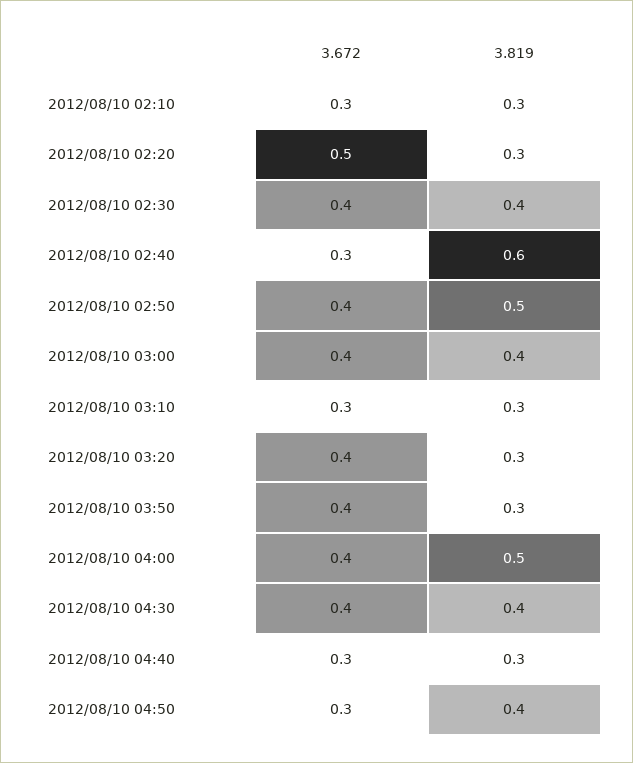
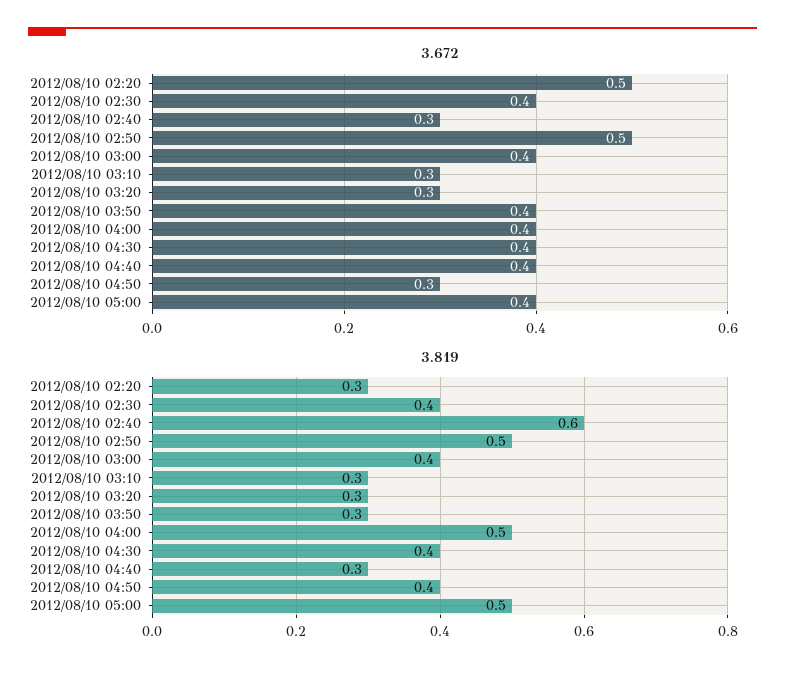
3.672, 2012/08/10 02:10: 0.3 -> none
3.819, 2012/08/10 02:10: 0.3 -> none
3.672, 2012/08/10 02:50: 0.4 -> 0.5
3.672, 2012/08/10 03:20: 0.4 -> 0.3
3.672, 2012/08/10 04:40: 0.3 -> 0.4
3.672, 2012/08/10 05:00: none -> 0.4
3.819, 2012/08/10 05:00: none -> 0.5

